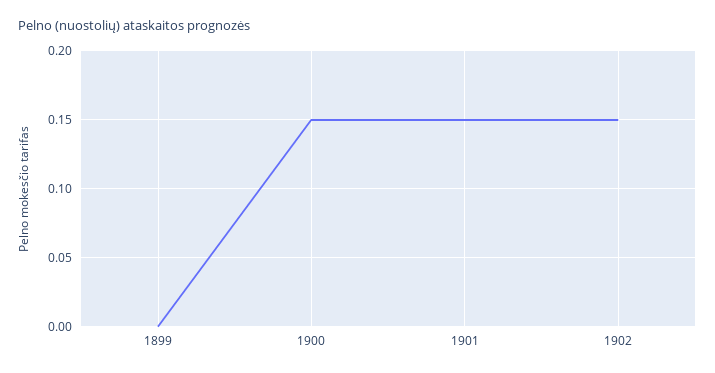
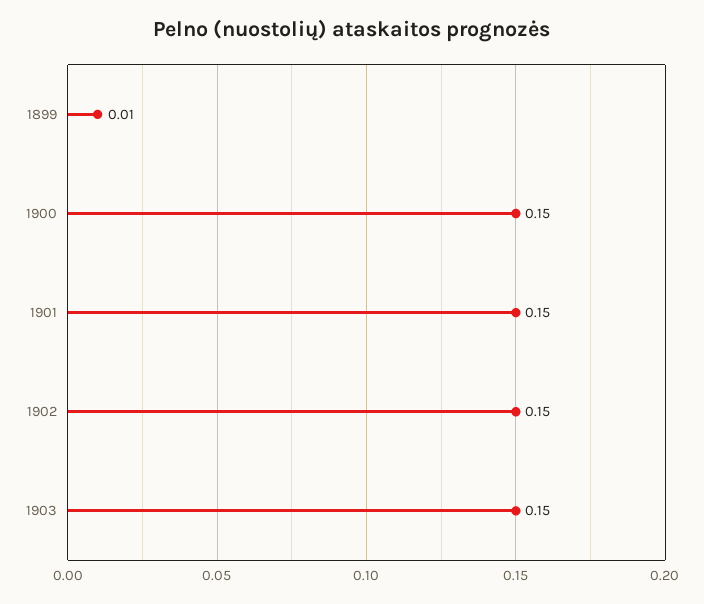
1899: 0 -> 0.01
1903: none -> 0.15

